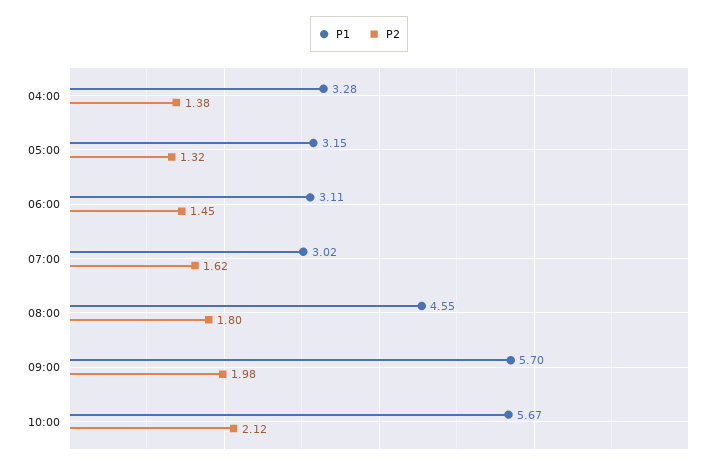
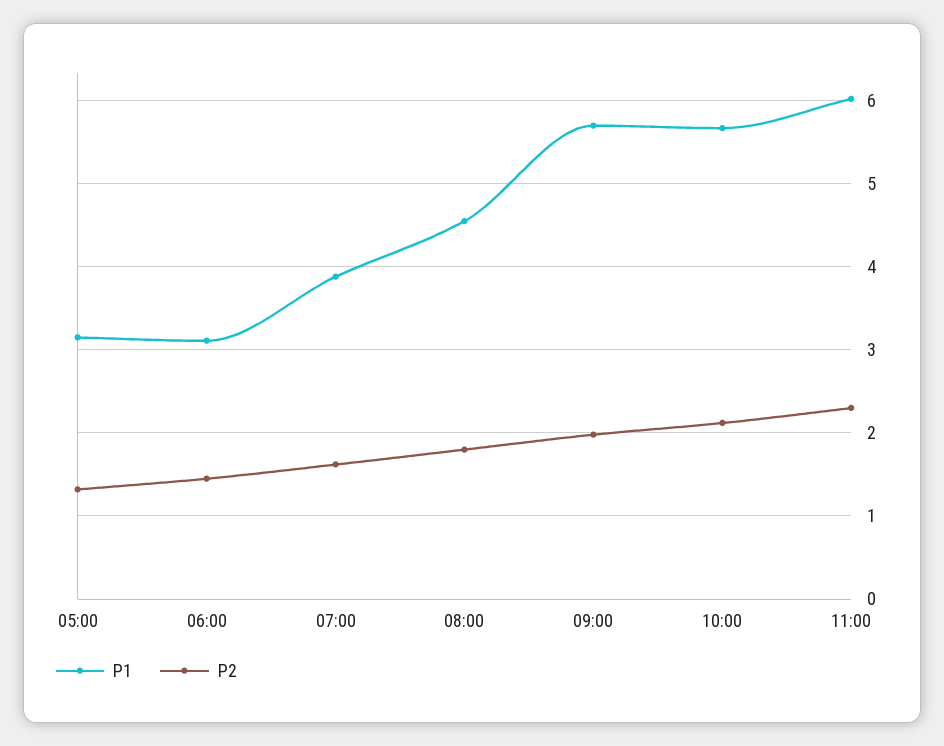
P1, 04:00: 3.28 -> none
P2, 04:00: 1.38 -> none
P1, 07:00: 3.02 -> 3.9
P1, 11:00: none -> 6
P2, 11:00: none -> 2.3

